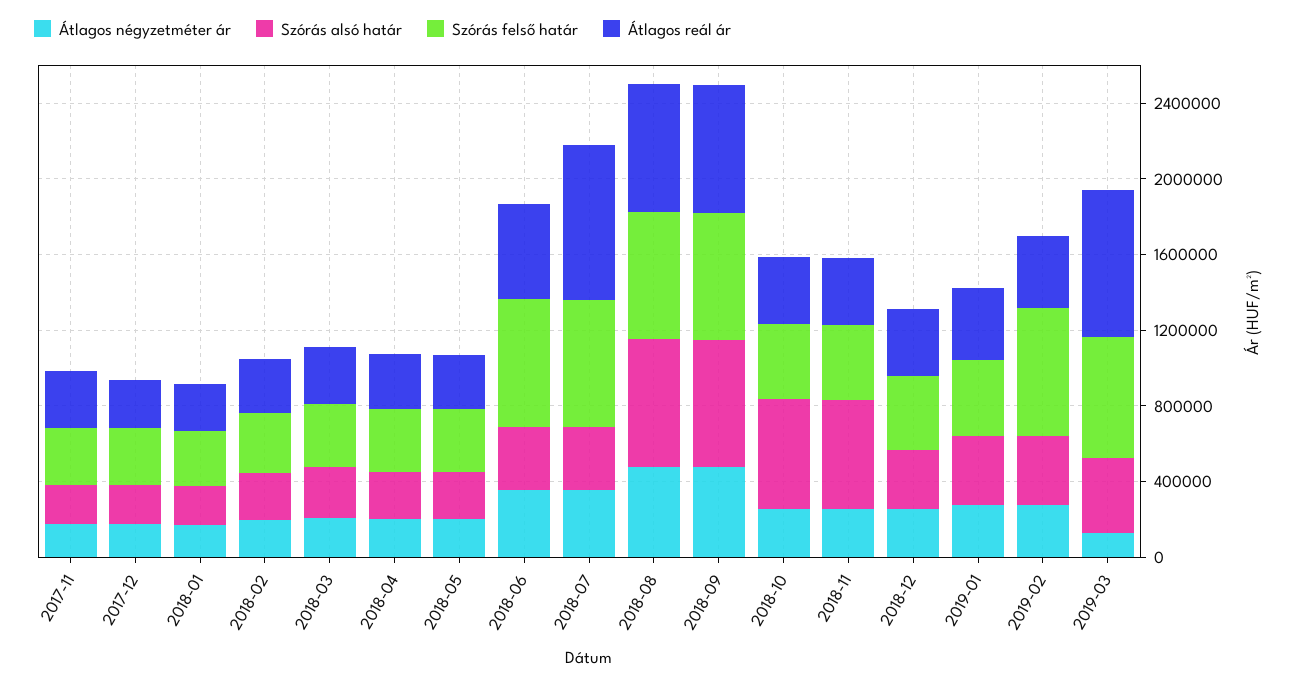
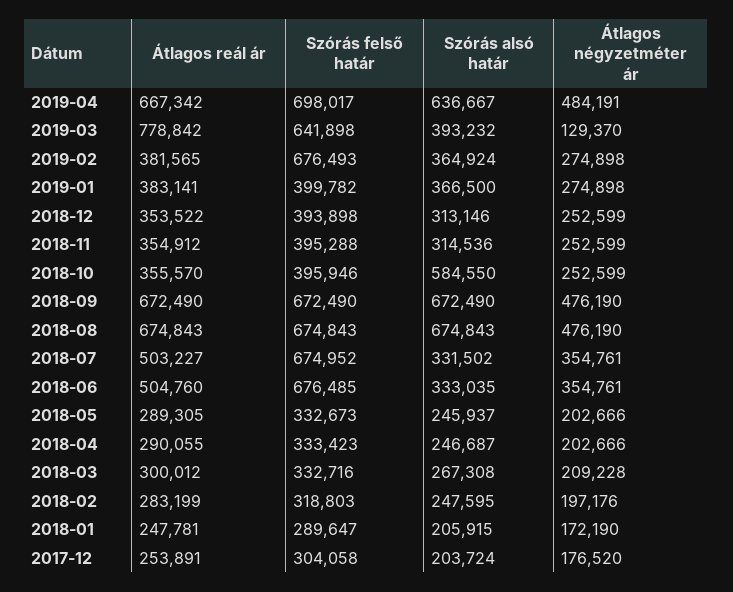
Átlagos négyzetméter ár, 2017-11: 200000 -> none
Szórás alsó határ, 2017-11: 200000 -> none
Szórás felső határ, 2017-11: 300000 -> none
Átlagos reál ár, 2017-11: 300000 -> none
Átlagos reál ár, 2018-07: 800000 -> 503227
Szórás alsó határ, 2018-11: 600000 -> 314536
Átlagos reál ár, 2019-04: none -> 667342
Szórás felső határ, 2019-04: none -> 698017
Szórás alsó határ, 2019-04: none -> 636667
Átlagos négyzetméter ár, 2019-04: none -> 484191

